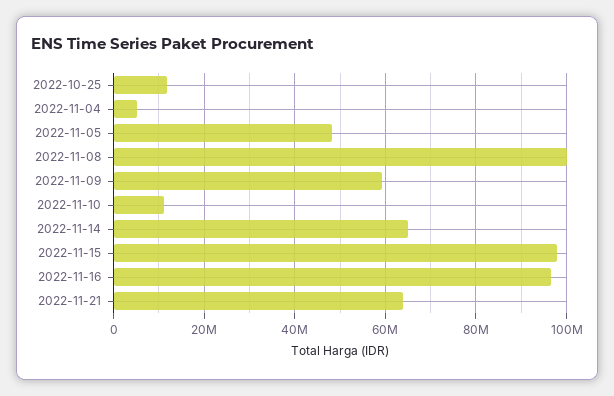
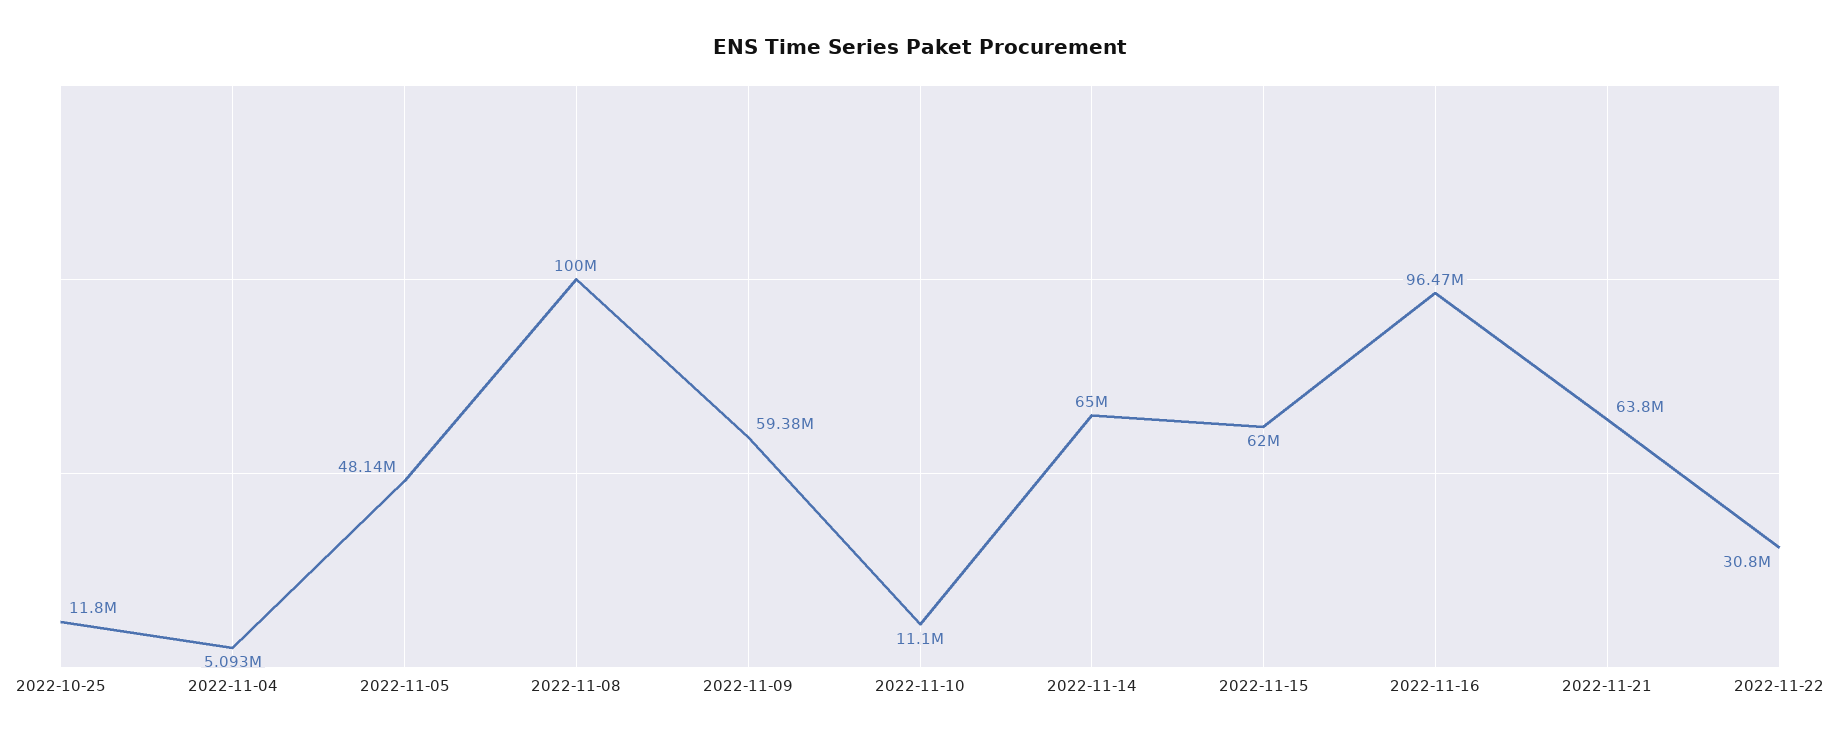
2022-11-15: 98000000 -> 62000000
2022-11-22: none -> 30800000

